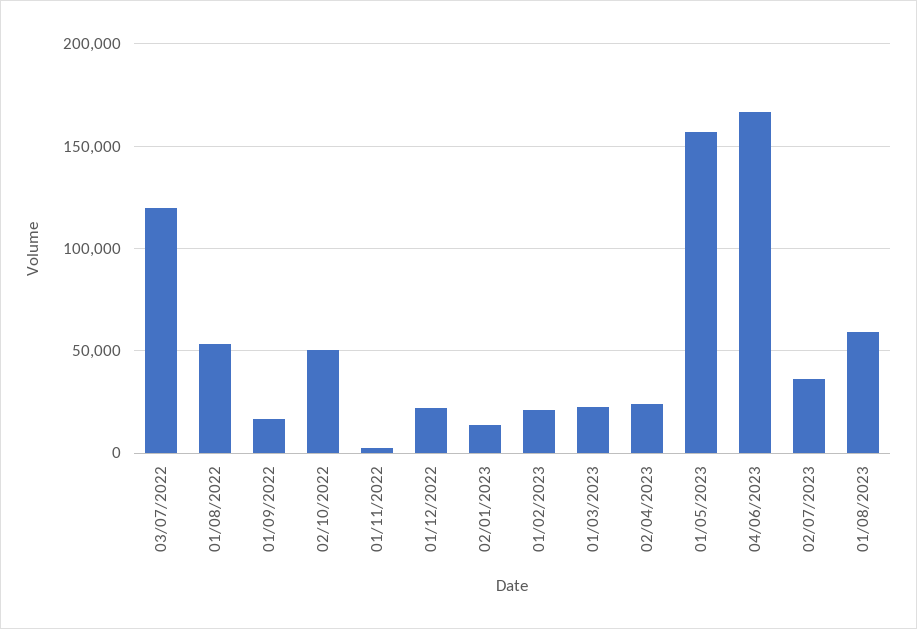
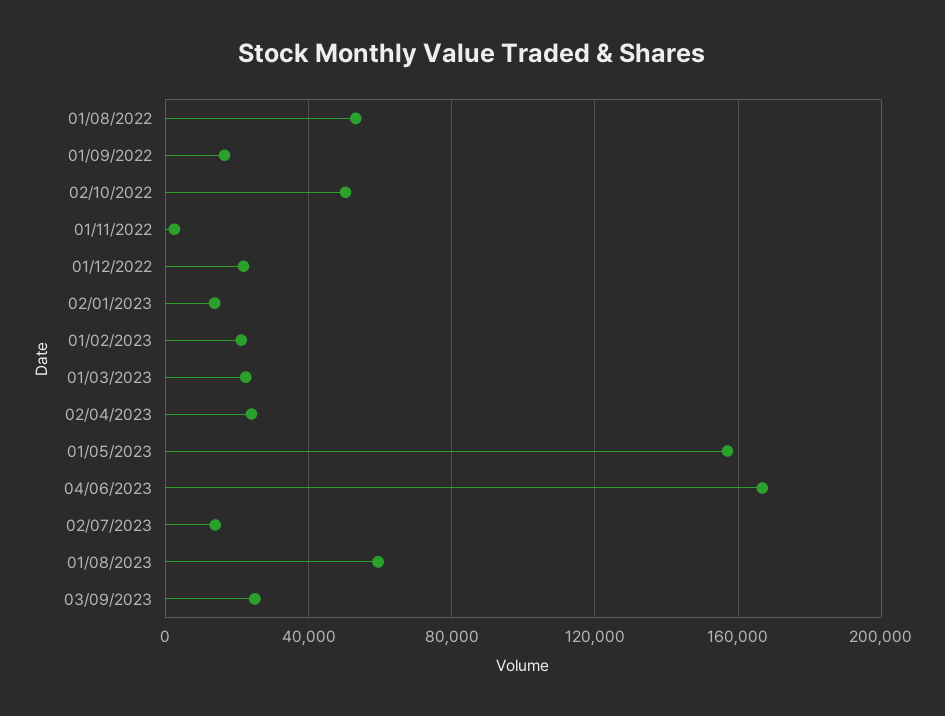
03/07/2022: 120000 -> none
02/07/2023: 35000 -> 15000
03/09/2023: none -> 25000

